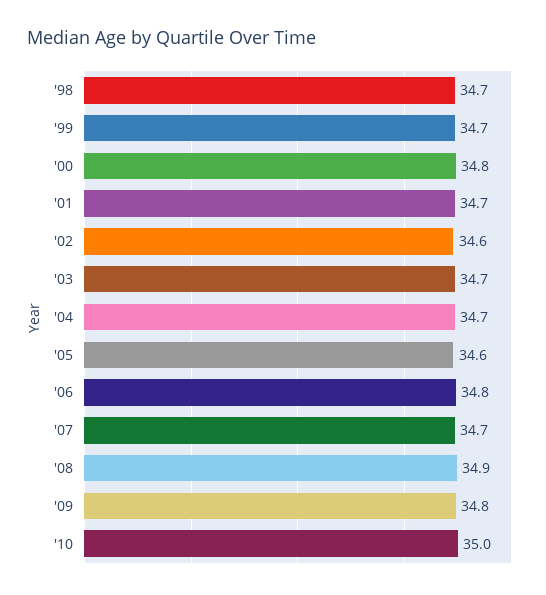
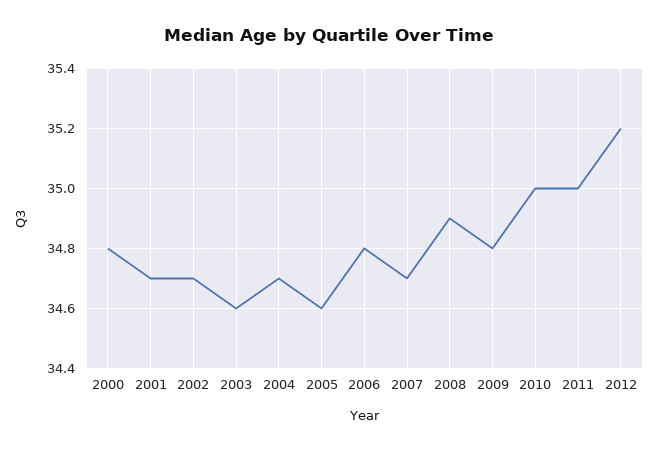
'98: 34.7 -> none
'99: 34.7 -> none
'02: 34.6 -> 34.7
'03: 34.7 -> 34.6
2011: none -> 35
2012: none -> 35.2

